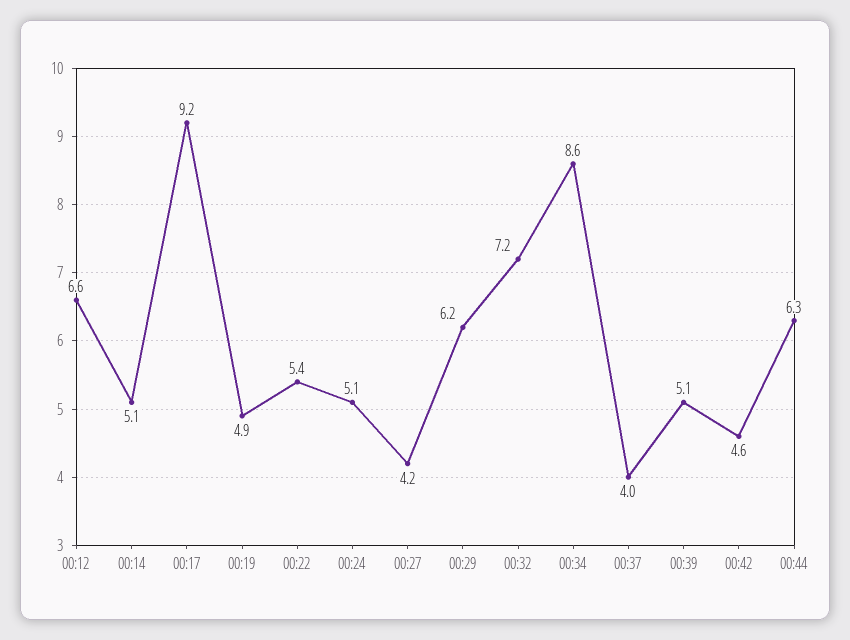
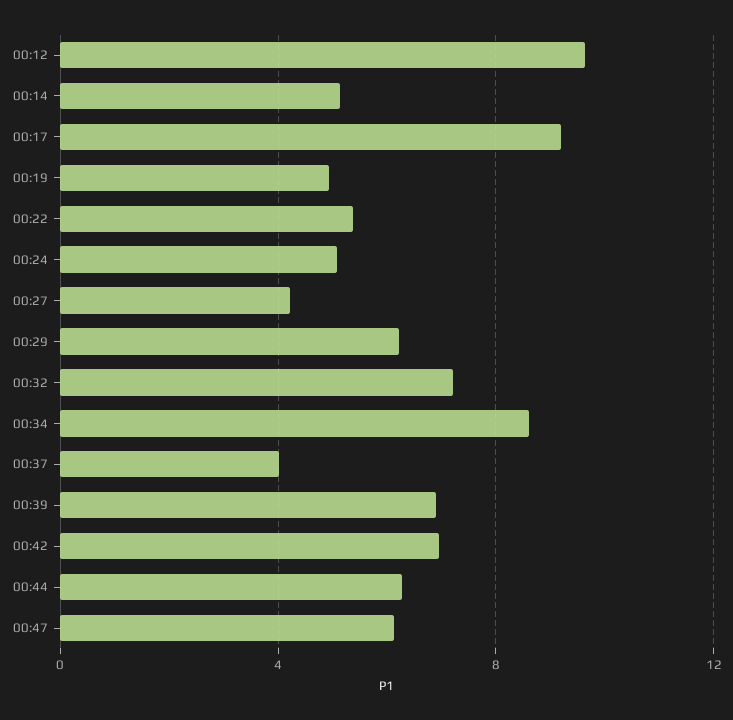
00:12: 6.6 -> 9.5
00:39: 5.1 -> 7
00:42: 4.6 -> 7
00:47: none -> 6

